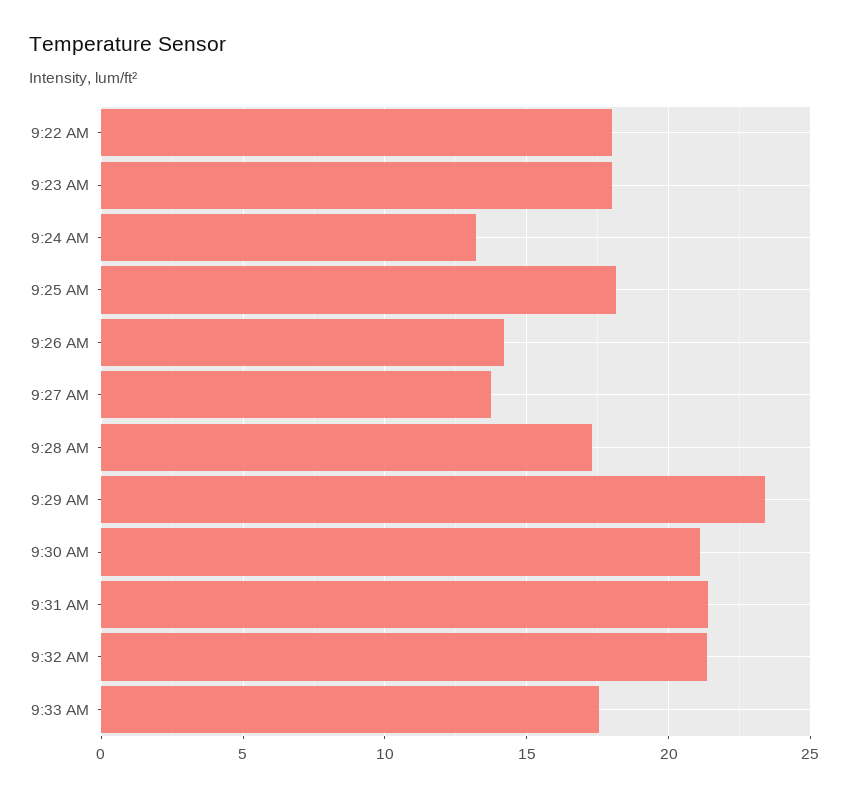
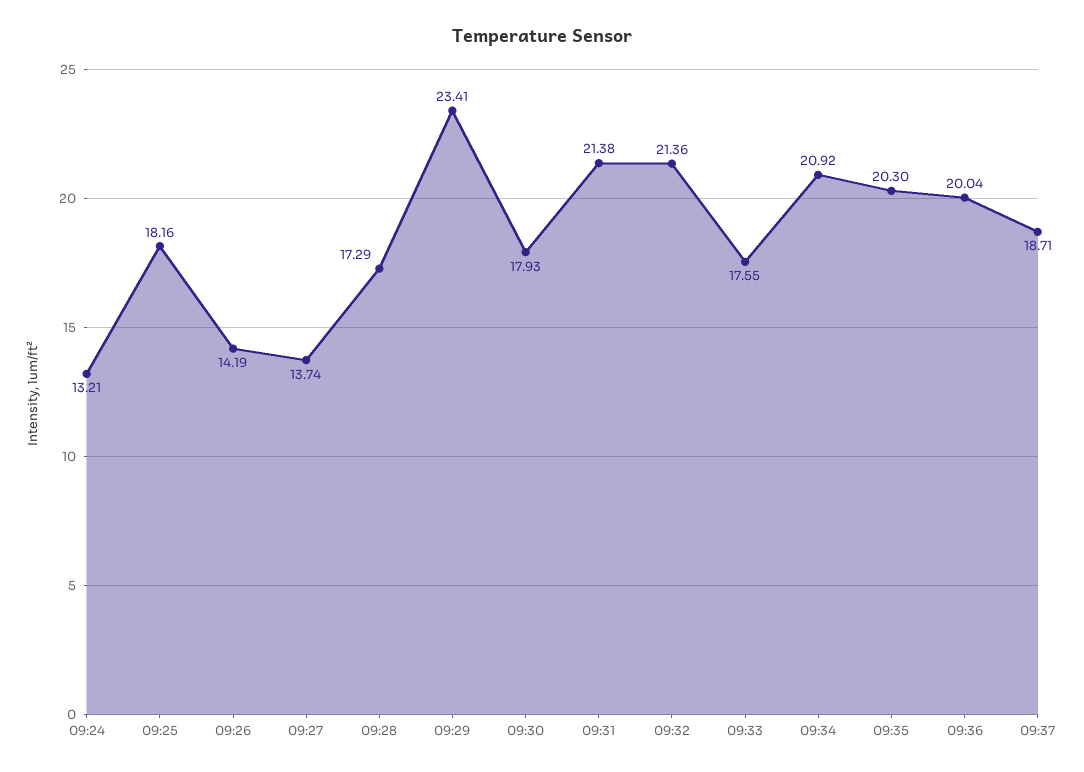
9:22 AM: 18 -> none
9:23 AM: 18 -> none
9:30 AM: 21 -> 17.93
09:34: none -> 20.92
09:35: none -> 20.3
09:36: none -> 20.04
09:37: none -> 18.71

